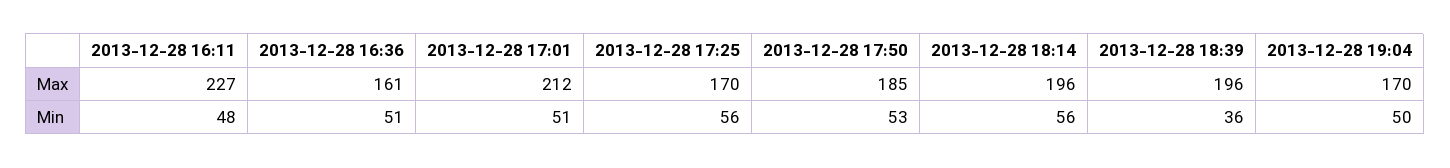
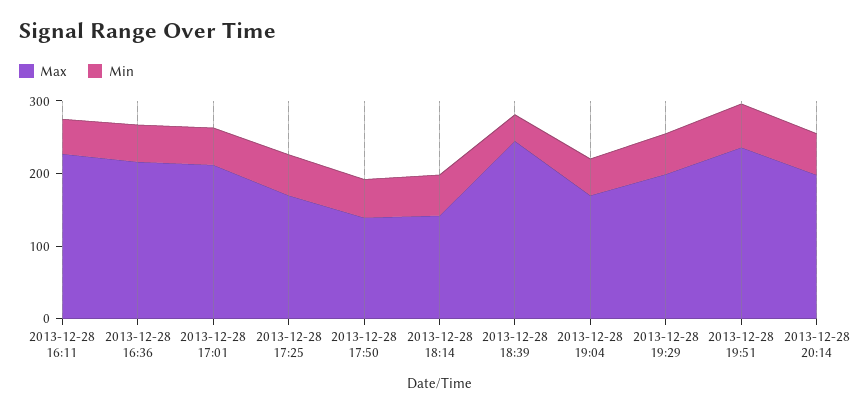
Max, 2013-12-28 16:36: 161 -> 220
Max, 2013-12-28 17:50: 185 -> 140
Max, 2013-12-28 18:14: 196 -> 140
Max, 2013-12-28 18:39: 196 -> 240
Max, 2013-12-28 19:29: none -> 200
Min, 2013-12-28 19:29: none -> 60
Max, 2013-12-28 19:51: none -> 240
Min, 2013-12-28 19:51: none -> 60
Max, 2013-12-28 20:14: none -> 200
Min, 2013-12-28 20:14: none -> 60

